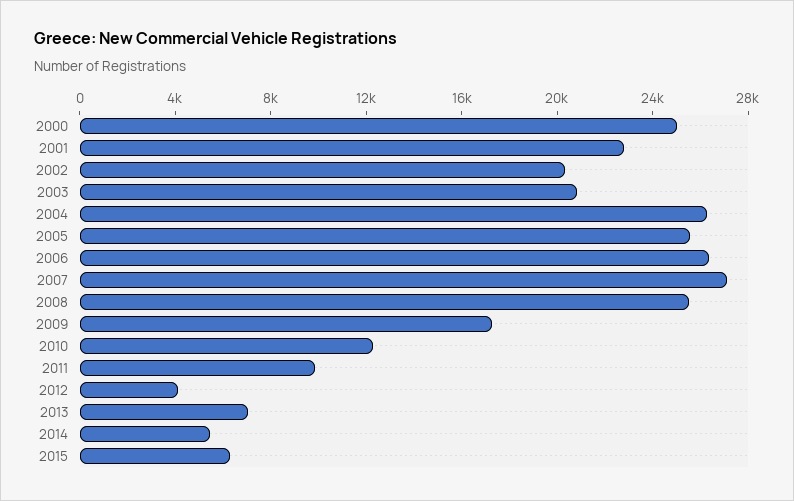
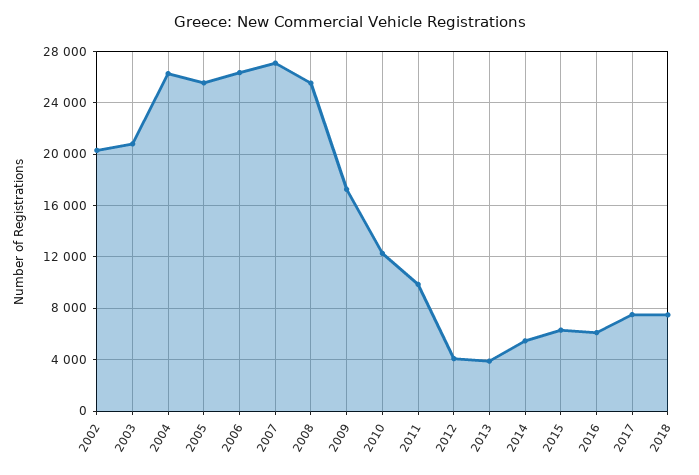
2000: 25000 -> none
2001: 23000 -> none
2013: 7000 -> 4000
2016: none -> 6000
2017: none -> 7500
2018: none -> 7500

